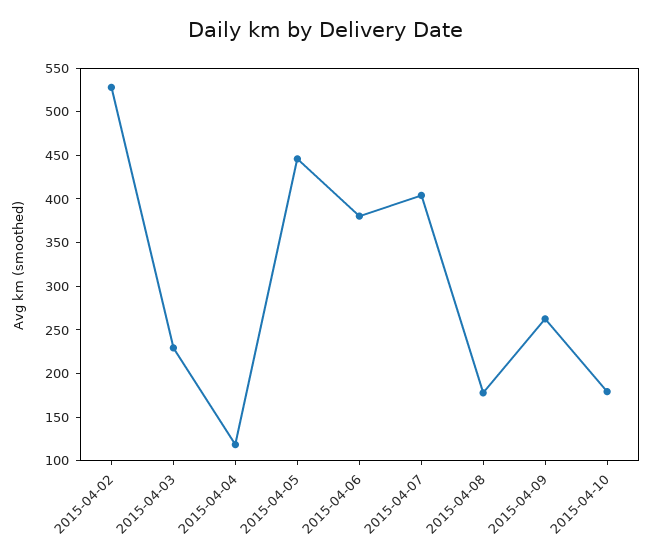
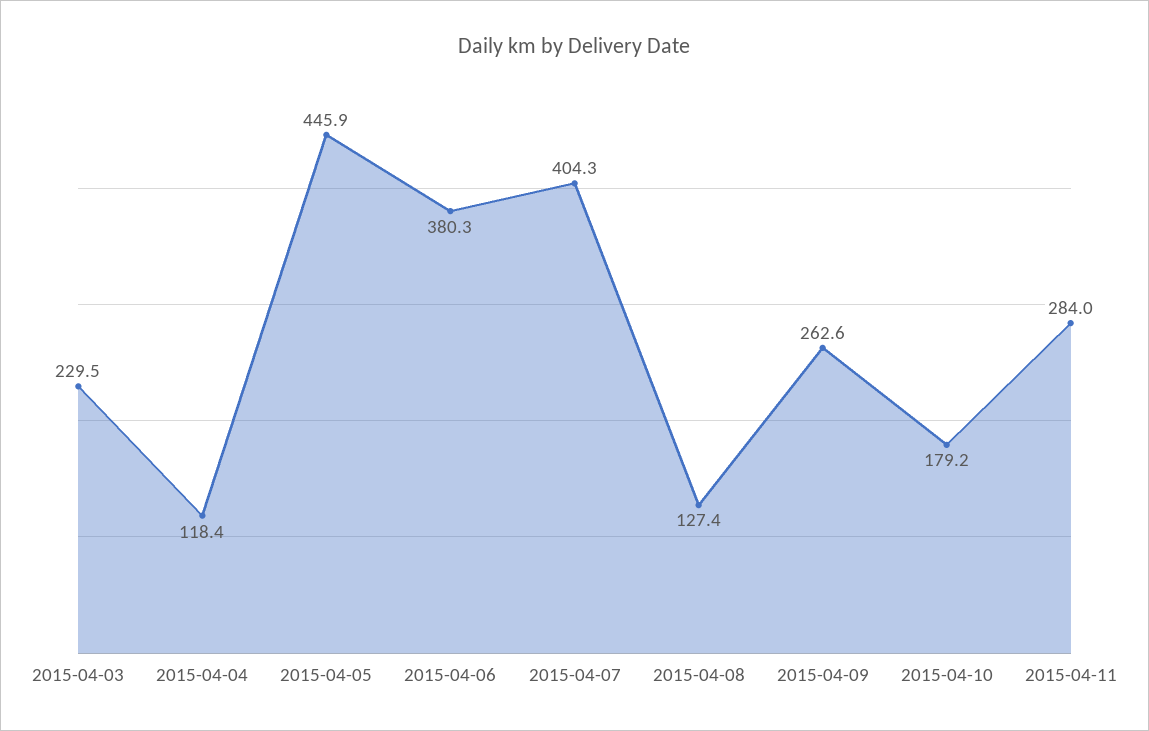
2015-04-02: 530 -> none
2015-04-08: 180 -> 127.4
2015-04-11: none -> 284

